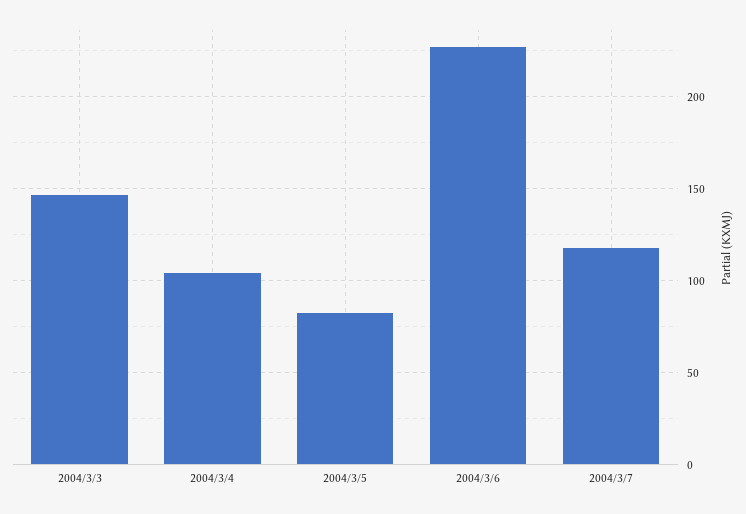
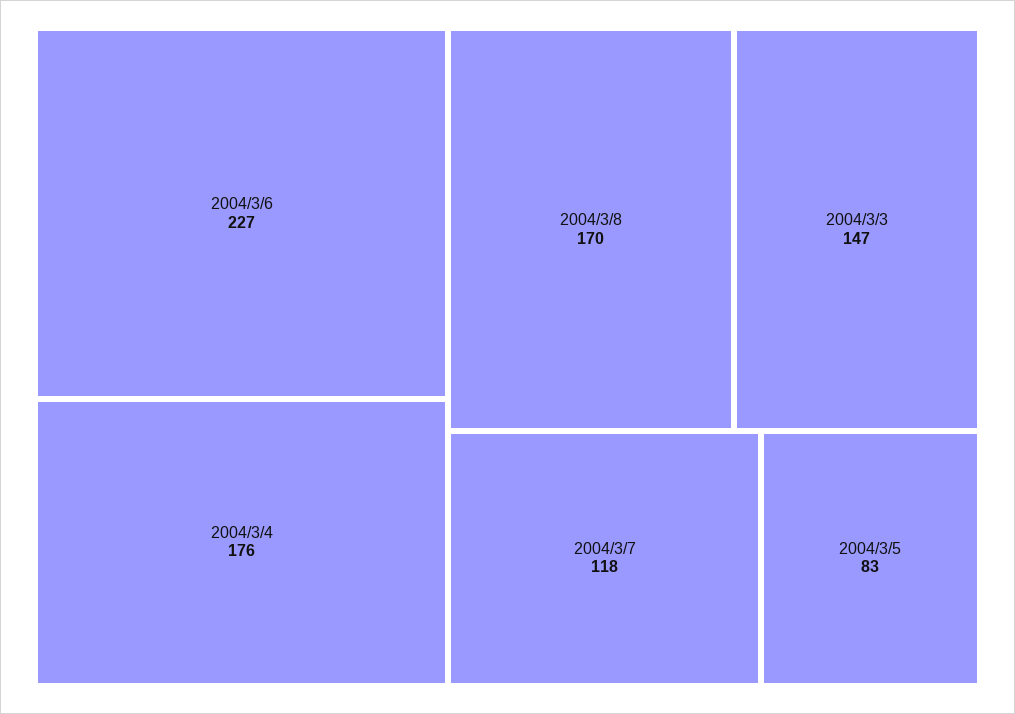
2004/3/4: 105 -> 176
2004/3/8: none -> 170

